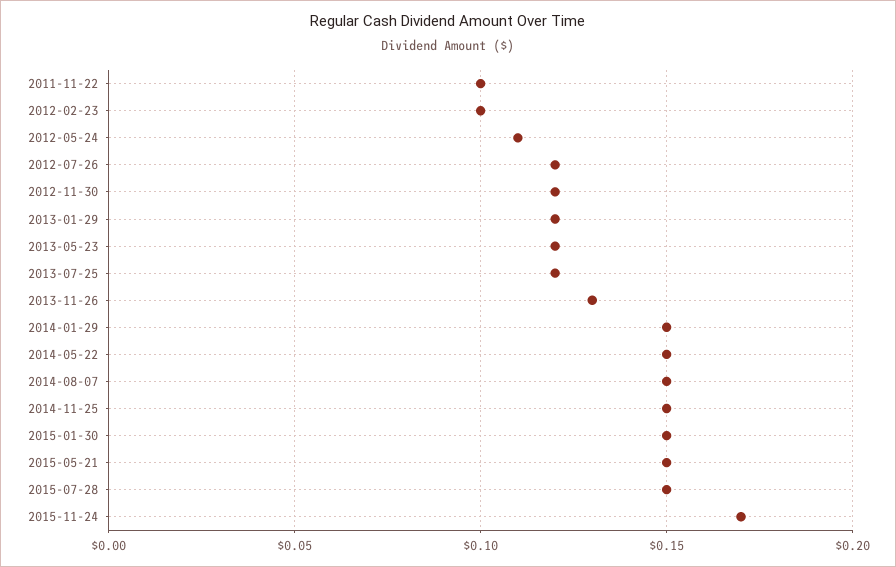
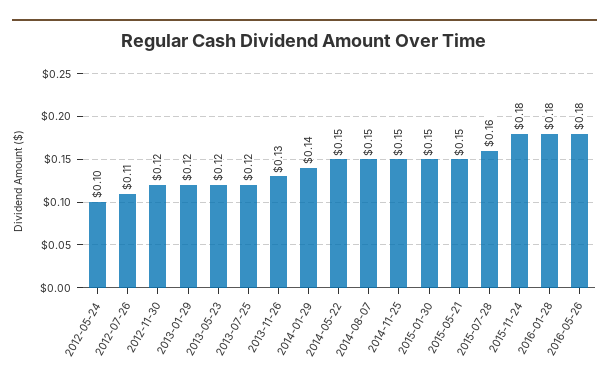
2011-11-22: 0.1 -> none
2012-02-23: 0.1 -> none
2012-05-24: 0.11 -> 0.1
2012-07-26: 0.12 -> 0.11
2014-01-29: 0.15 -> 0.14
2015-07-28: 0.15 -> 0.16
2015-11-24: 0.17 -> 0.18
2016-01-28: none -> 0.18
2016-05-26: none -> 0.18

